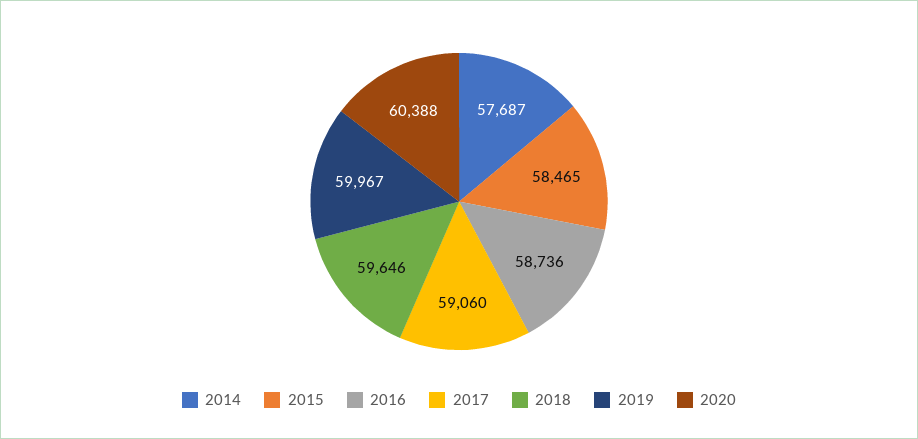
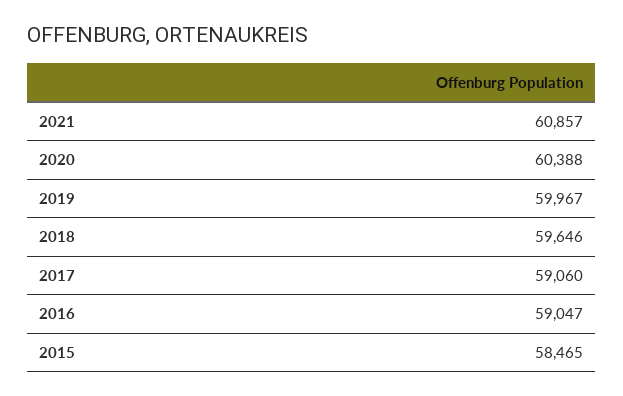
2014: 57687 -> none
2016: 58736 -> 59047
2021: none -> 60857

